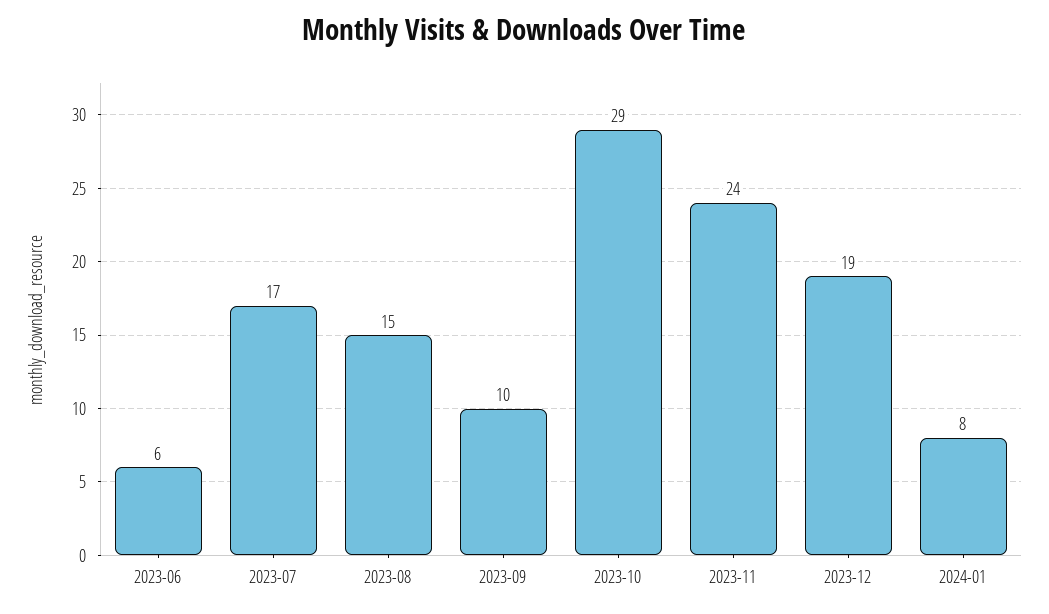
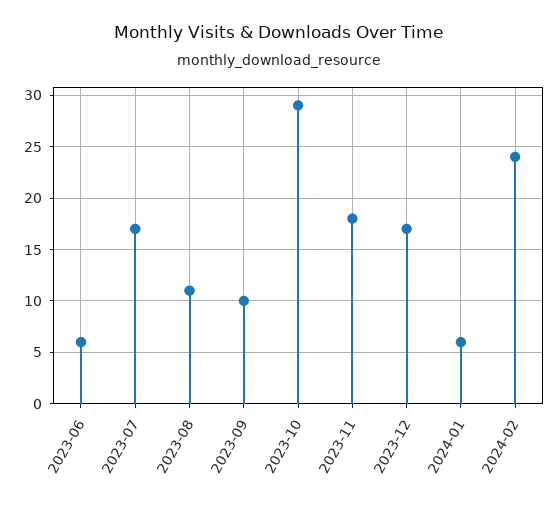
2023-08: 15 -> 11
2023-11: 24 -> 18
2023-12: 19 -> 17
2024-01: 8 -> 6
2024-02: none -> 24

